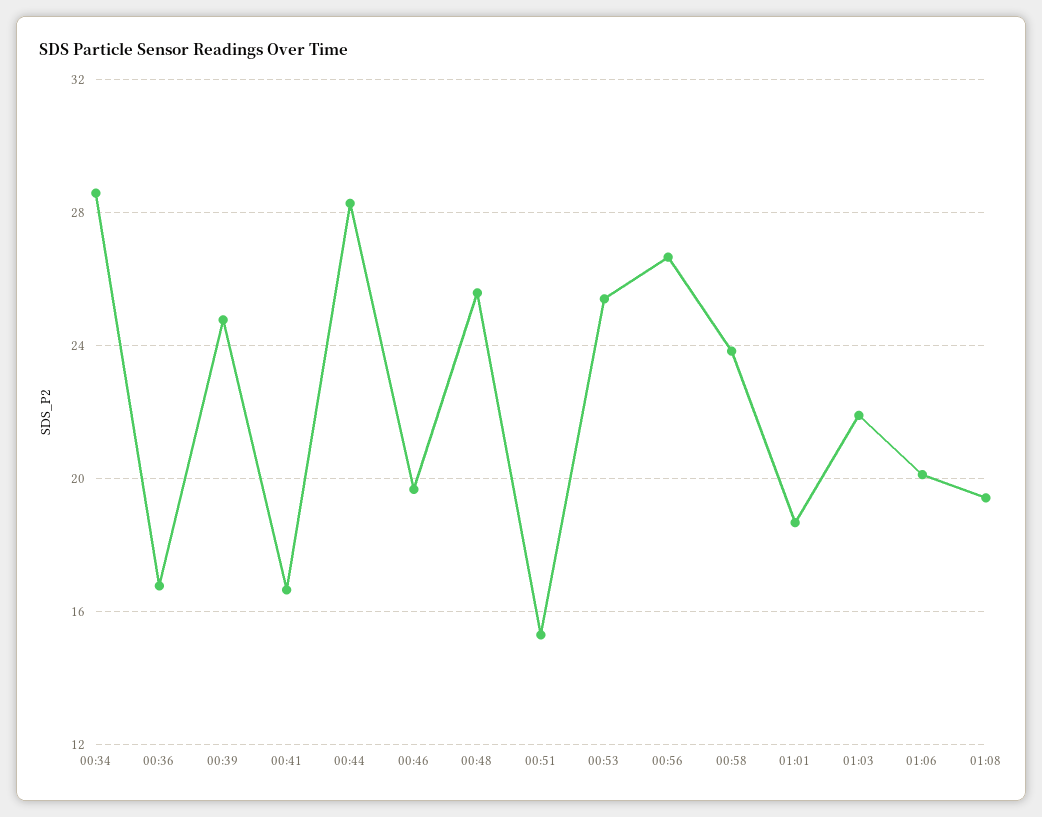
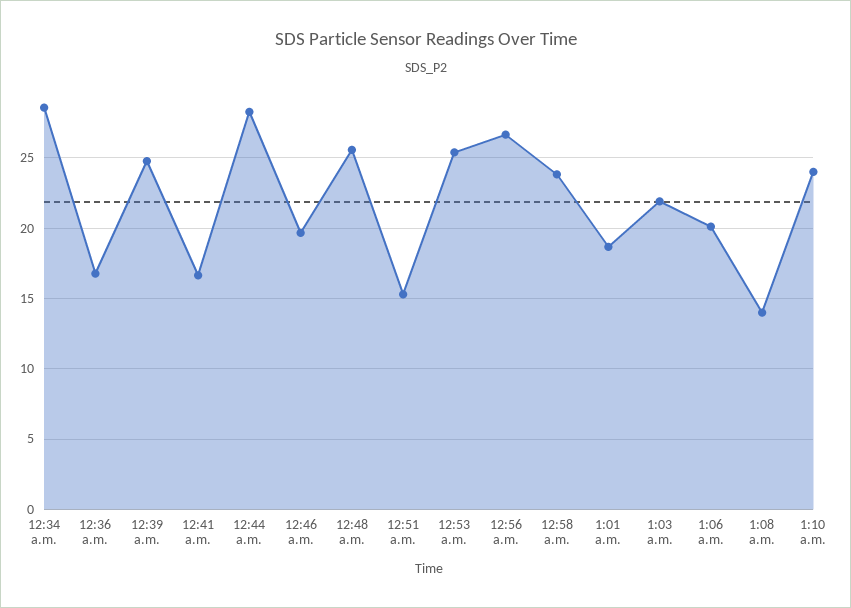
01:08: 19.5 -> 14
1:10 a.m.: none -> 24

